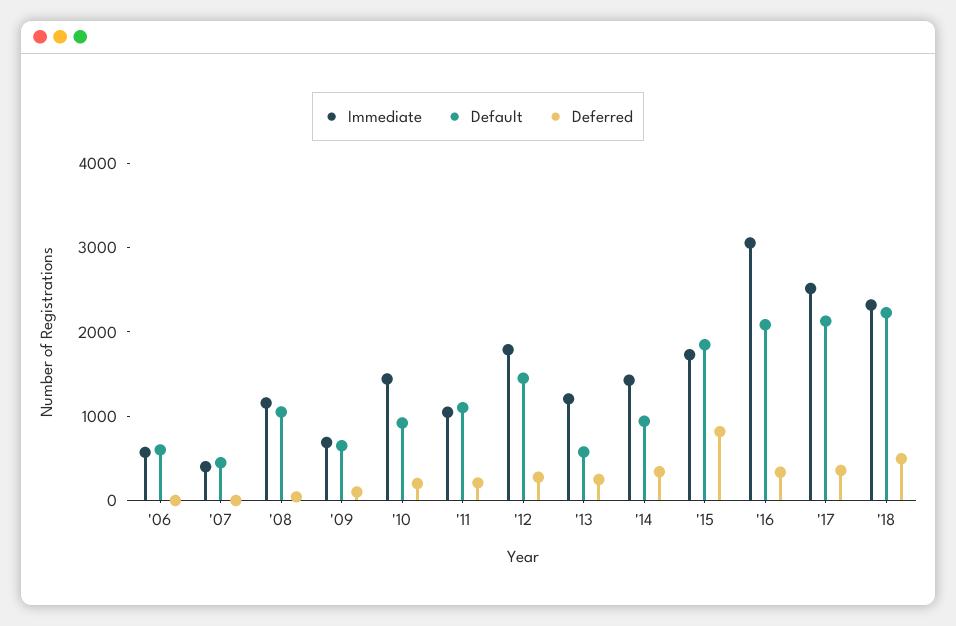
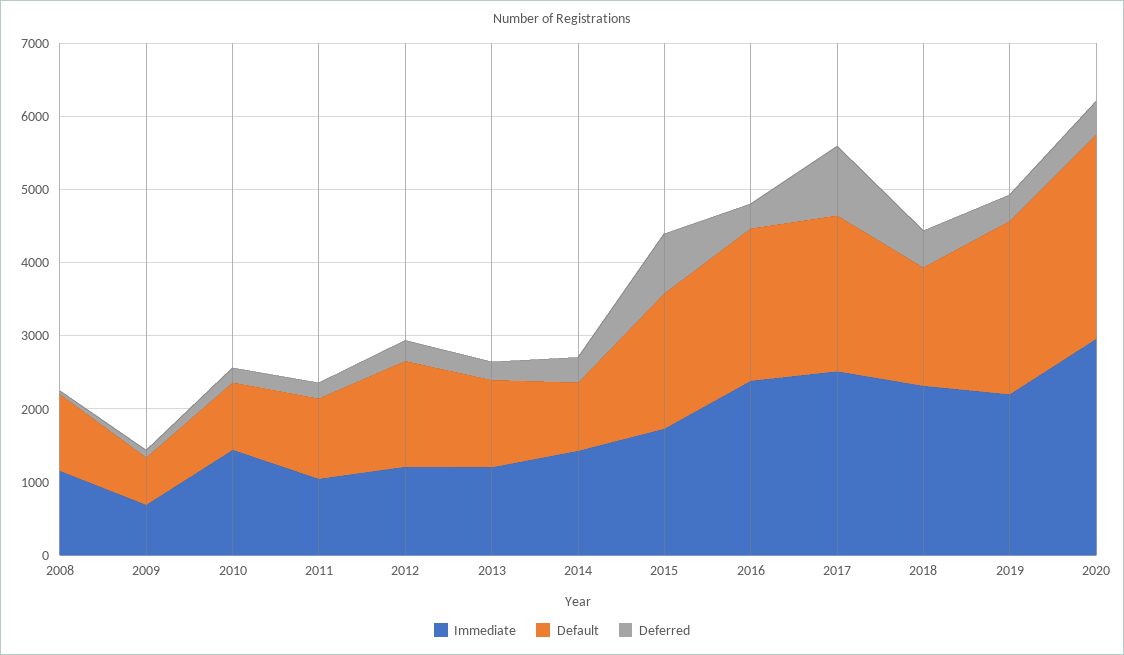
Immediate, '06: 600 -> none
Default, '06: 600 -> none
Deferred, '06: 0 -> none
Immediate, '07: 400 -> none
Default, '07: 400 -> none
Deferred, '07: 0 -> none
Immediate, '12: 1800 -> 1200
Default, '13: 600 -> 1200
Immediate, '16: 3000 -> 2400
Deferred, '17: 400 -> 1000
Default, '18: 2200 -> 1600
Immediate, 2019: none -> 2200
Default, 2019: none -> 2400
Deferred, 2019: none -> 400
Immediate, 2020: none -> 3000
Default, 2020: none -> 2800
Deferred, 2020: none -> 400

